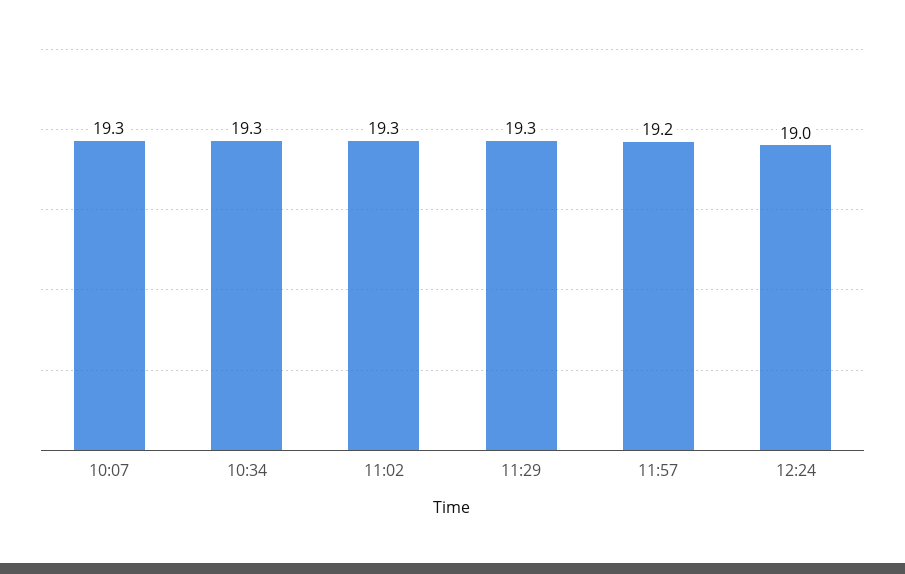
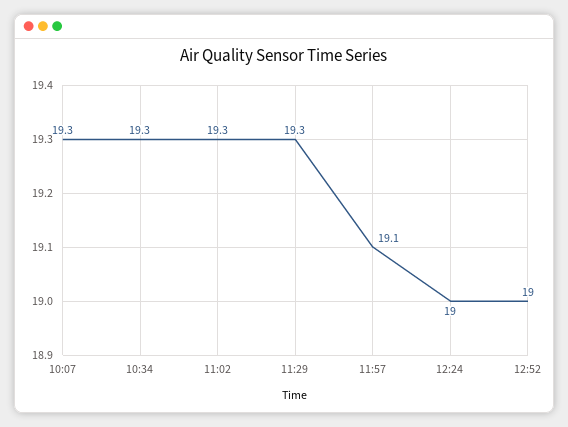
11:57: 19.2 -> 19.1
12:52: none -> 19

